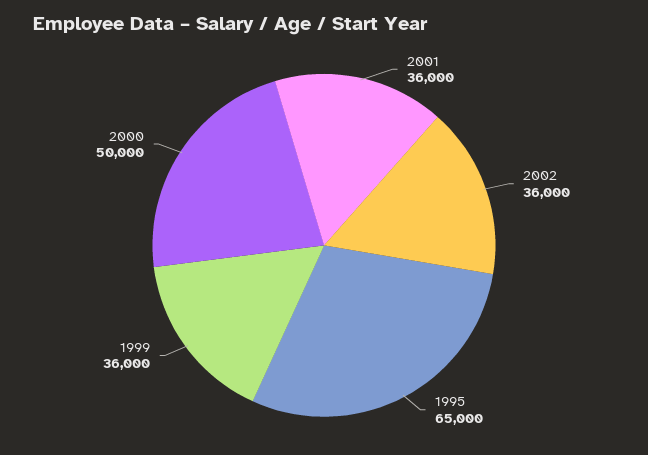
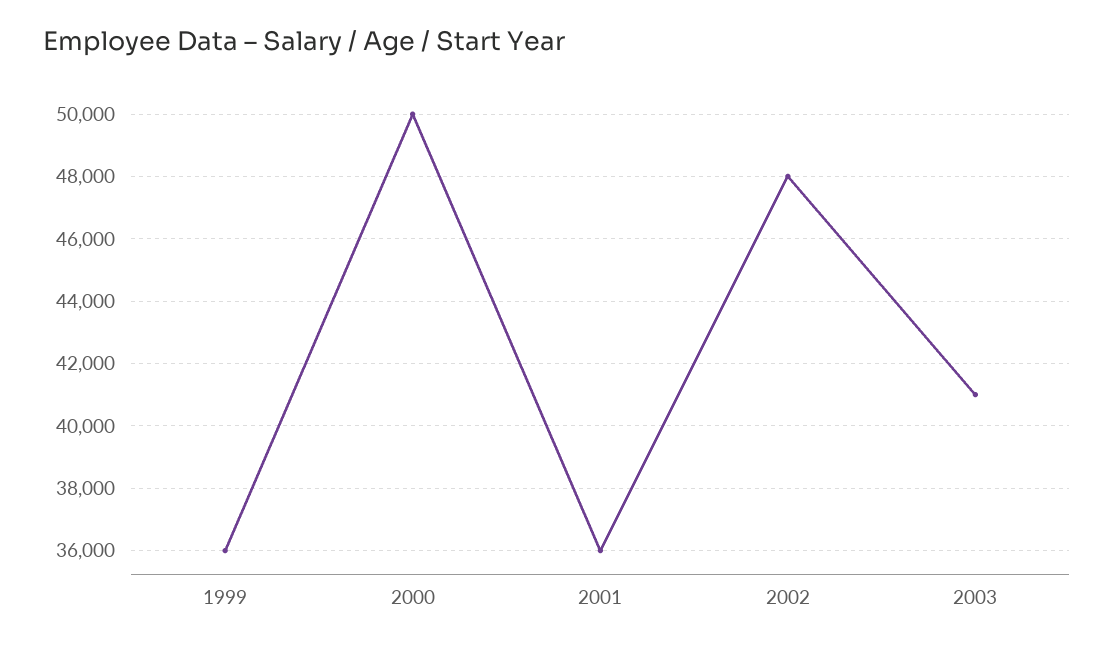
2002: 36000 -> 48000
1995: 65000 -> none
2003: none -> 41000

